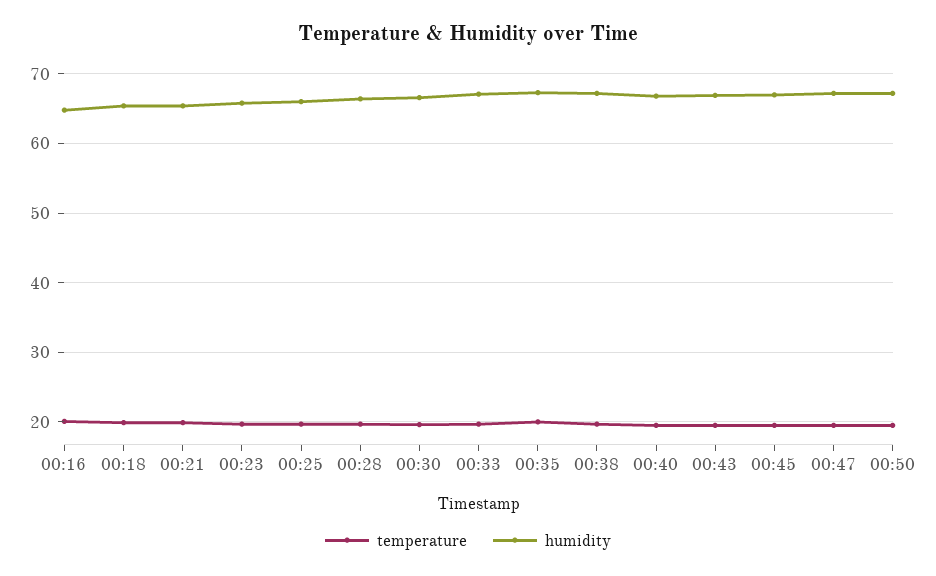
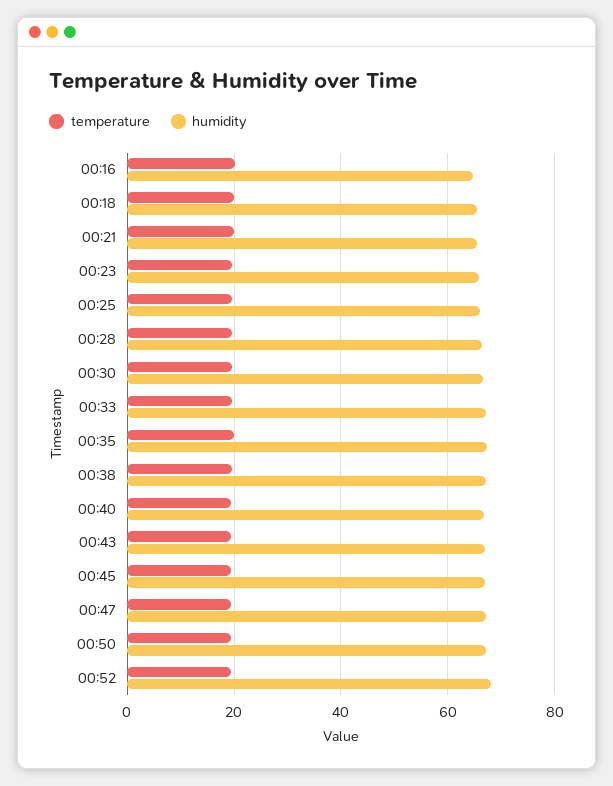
temperature, 00:52: none -> 20
humidity, 00:52: none -> 68

